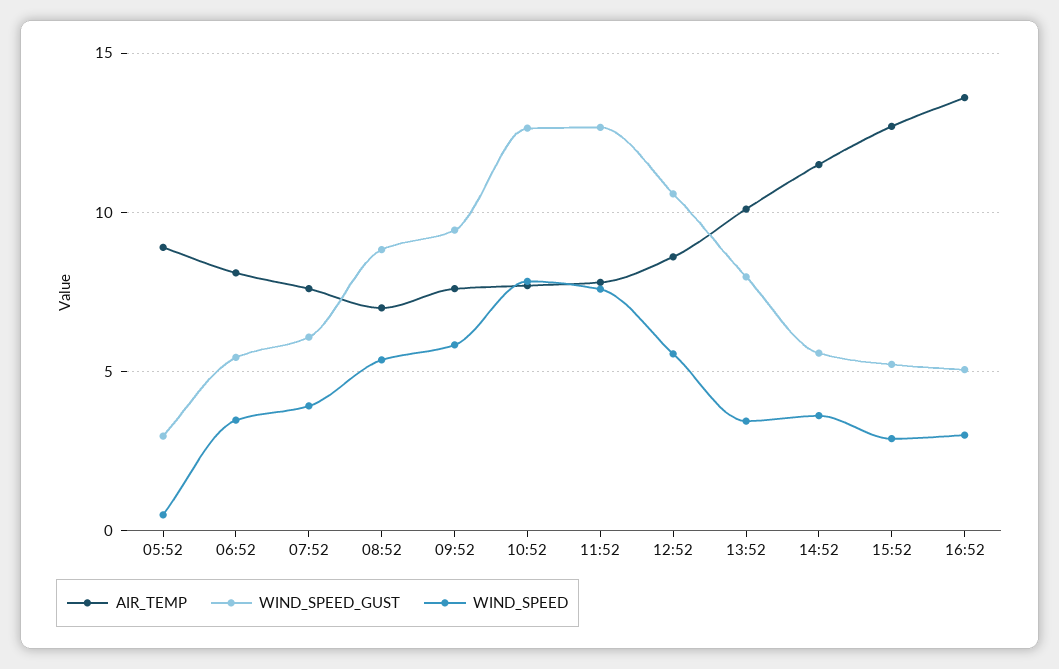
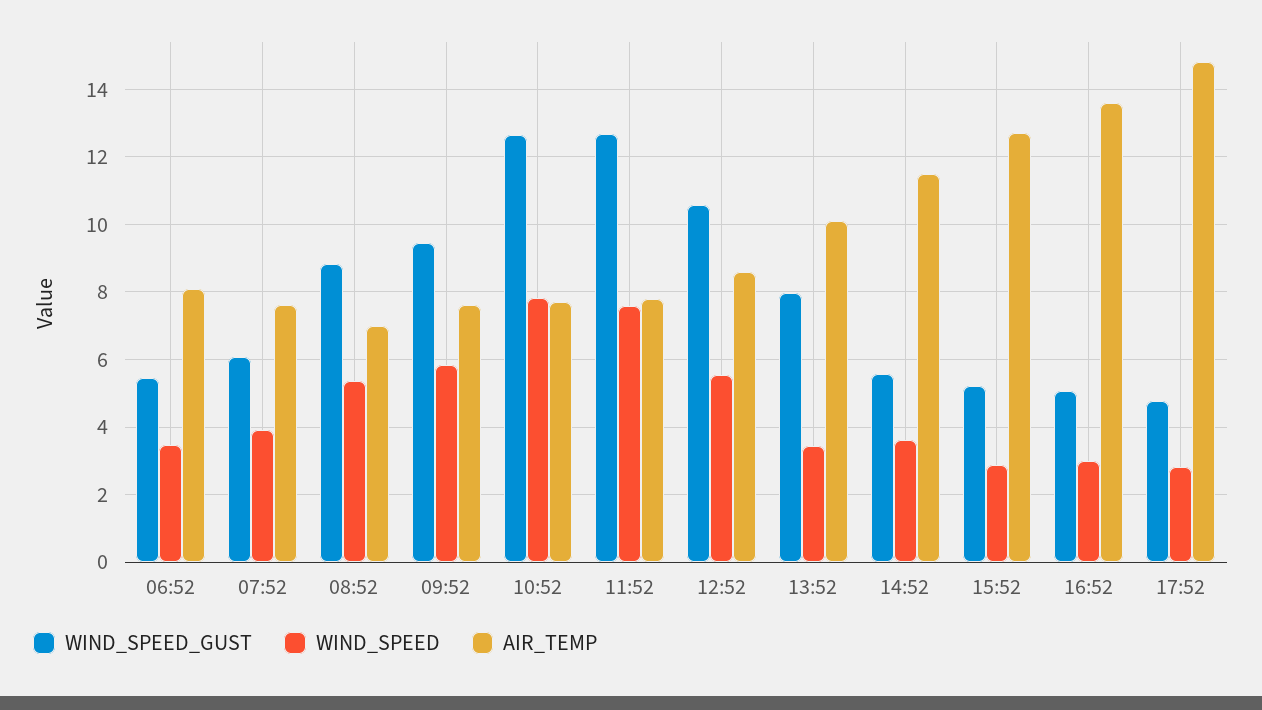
AIR_TEMP, 05:52: 9 -> none
WIND_SPEED_GUST, 05:52: 3 -> none
WIND_SPEED, 05:52: 0.5 -> none
WIND_SPEED_GUST, 17:52: none -> 4.8
WIND_SPEED, 17:52: none -> 2.8
AIR_TEMP, 17:52: none -> 14.8

